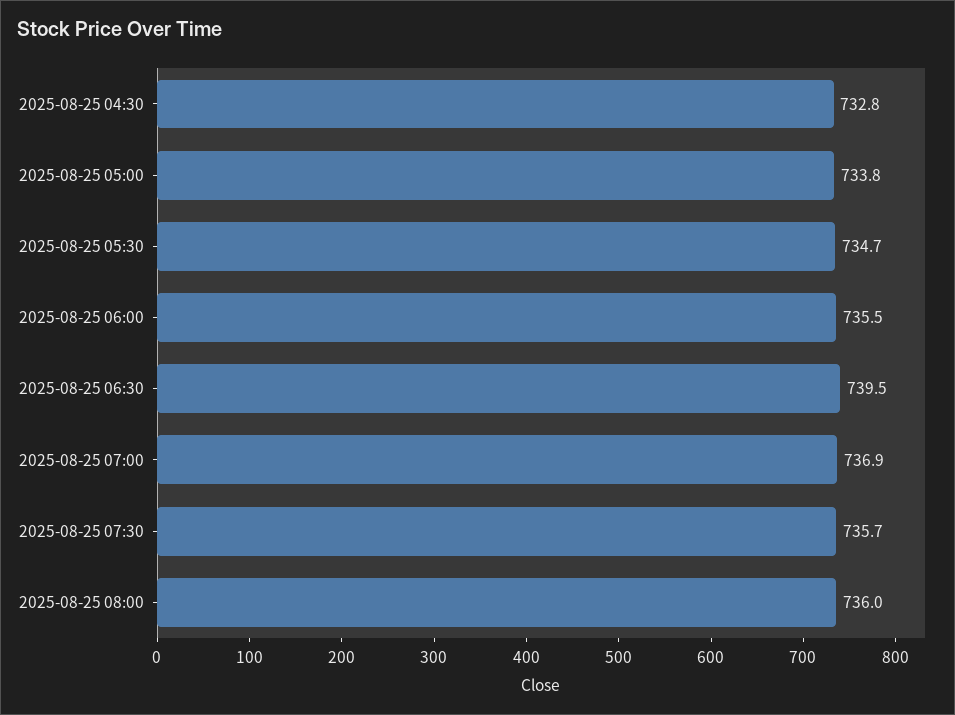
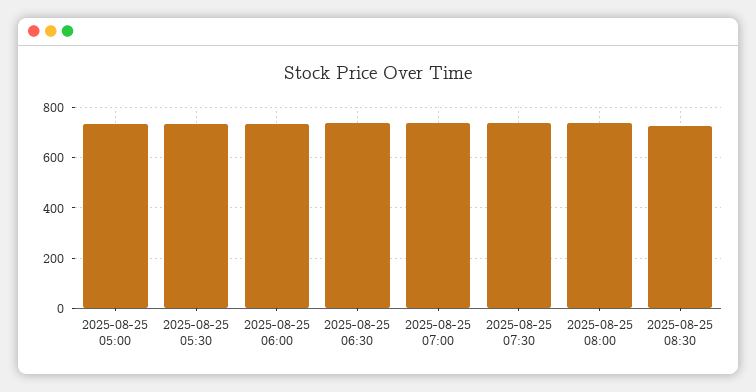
2025-08-25 04:30: 732.8 -> none
2025-08-25 08:30: none -> 725

